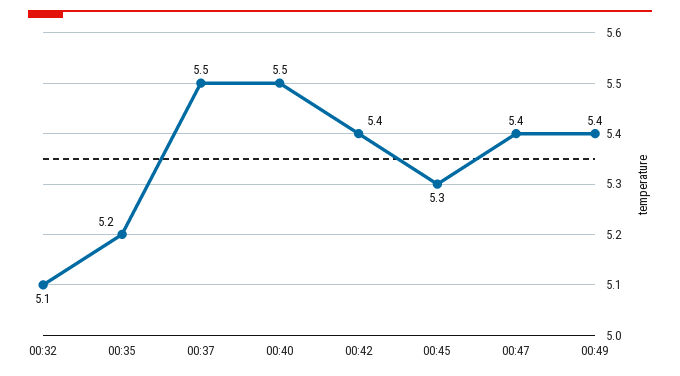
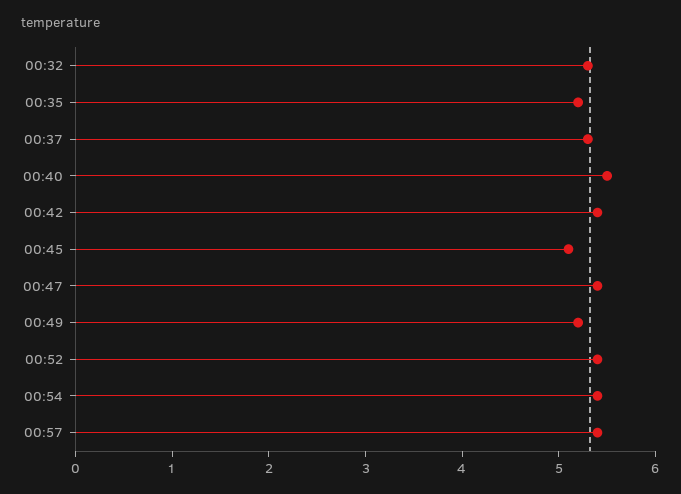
00:32: 5.1 -> 5.3
00:37: 5.5 -> 5.3
00:45: 5.3 -> 5.1
00:49: 5.4 -> 5.2
00:52: none -> 5.4
00:54: none -> 5.4
00:57: none -> 5.4

